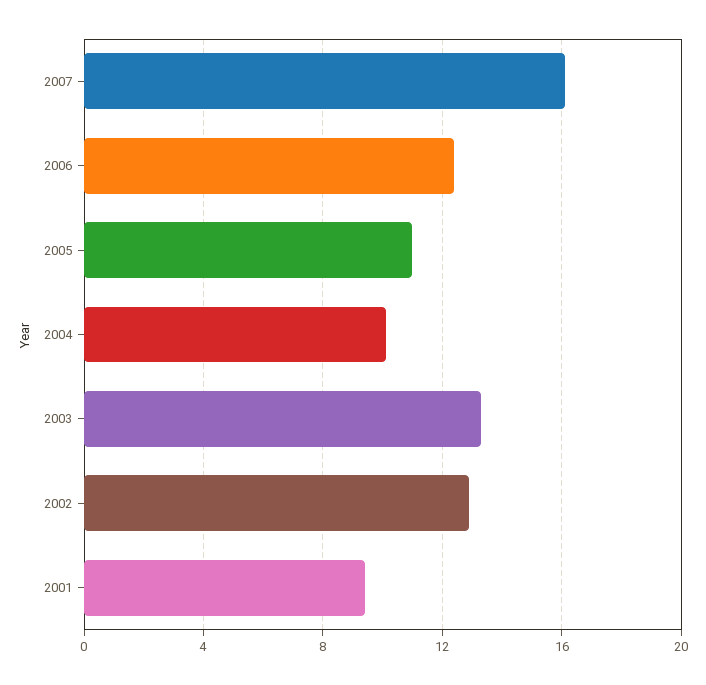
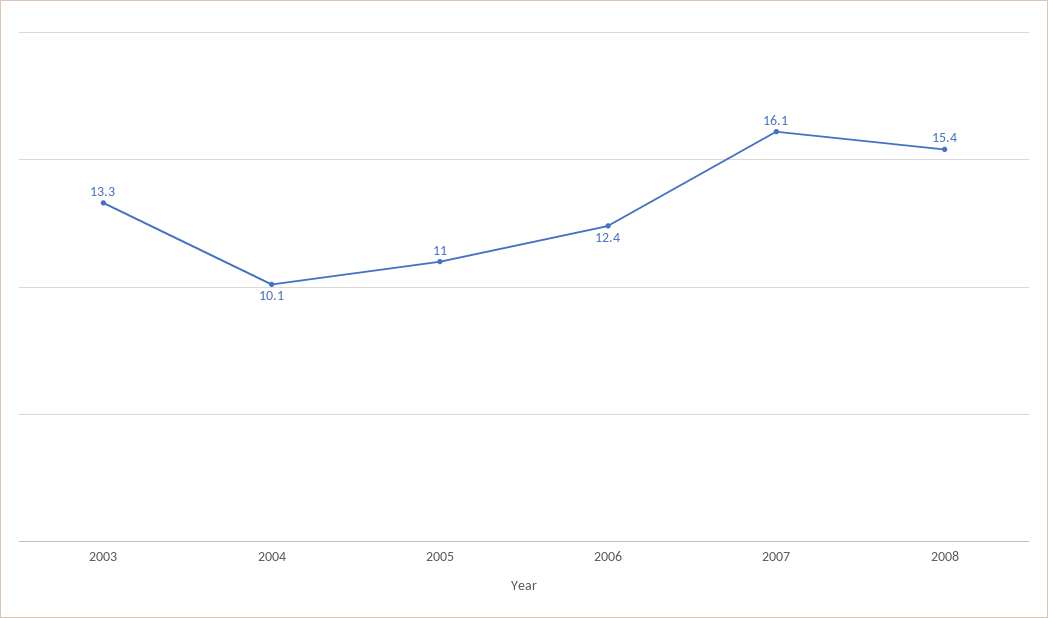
2002: 13 -> none
2001: 9.5 -> none
2008: none -> 15.4

